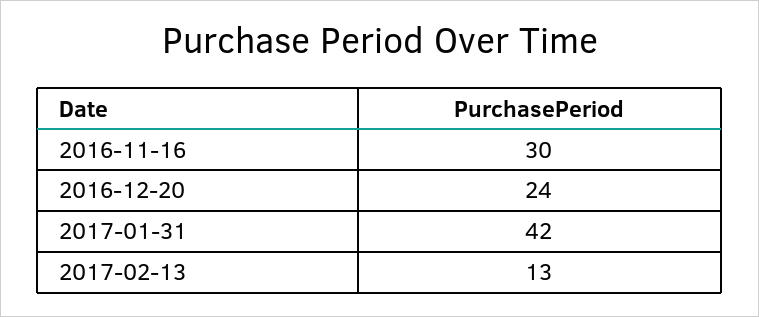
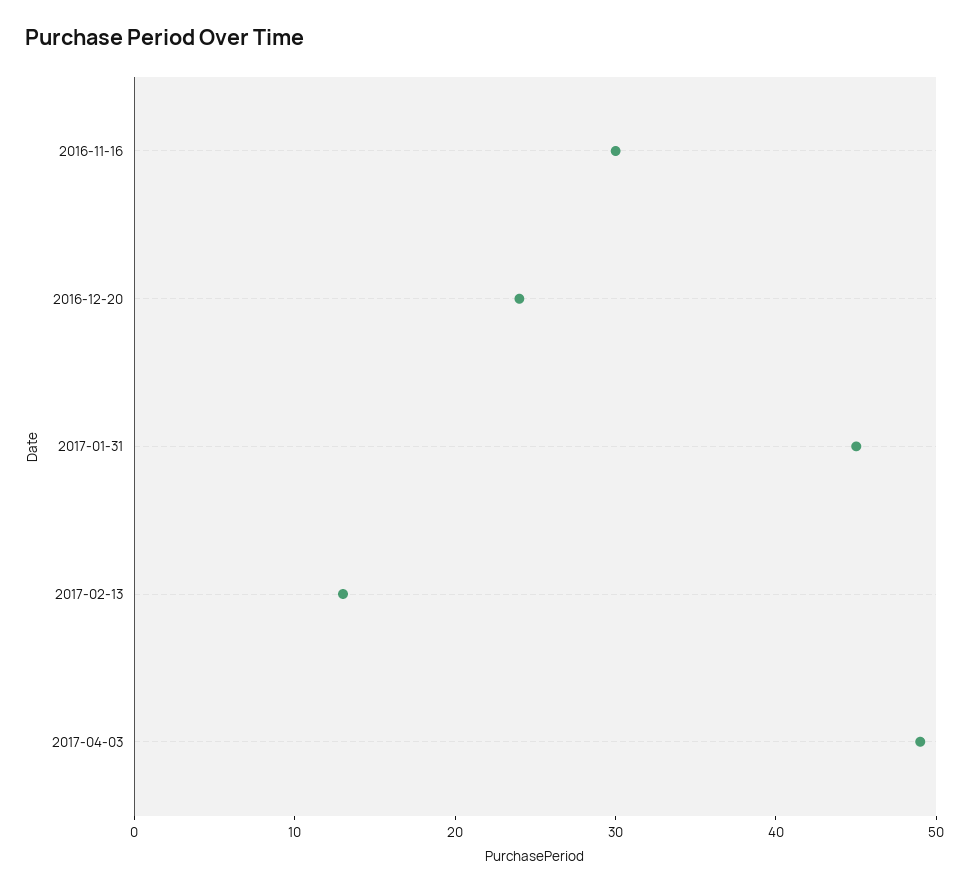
2017-01-31: 42 -> 45
2017-04-03: none -> 49

